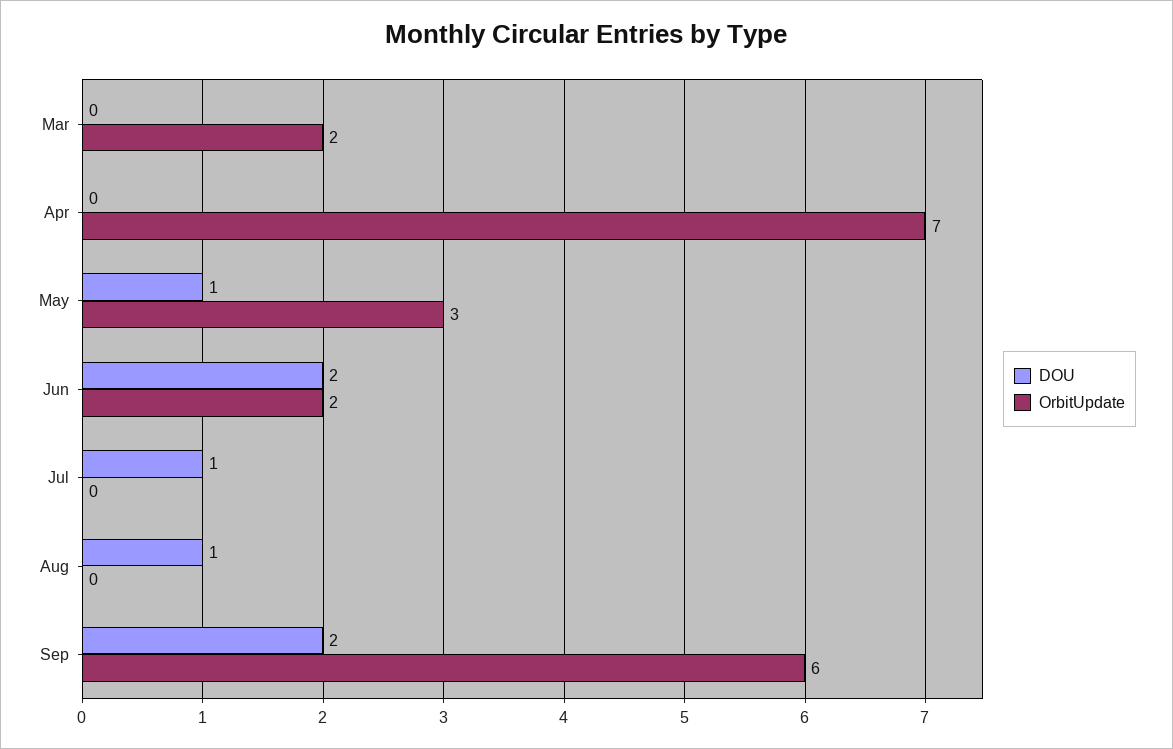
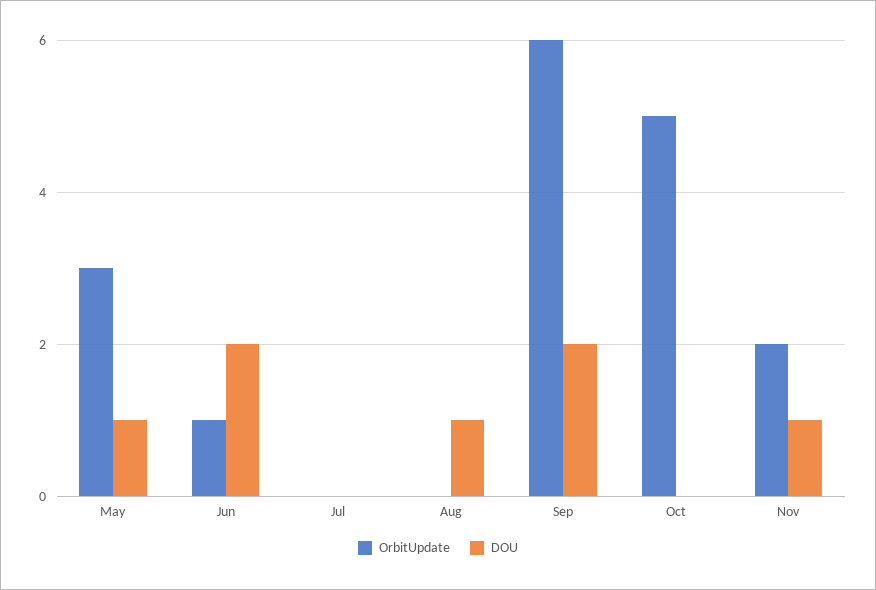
DOU, Mar: 0 -> none
OrbitUpdate, Mar: 2 -> none
DOU, Apr: 0 -> none
OrbitUpdate, Apr: 7 -> none
OrbitUpdate, Jun: 2 -> 1
DOU, Jul: 1 -> 0
OrbitUpdate, Oct: none -> 5
DOU, Oct: none -> 0
OrbitUpdate, Nov: none -> 2
DOU, Nov: none -> 1

